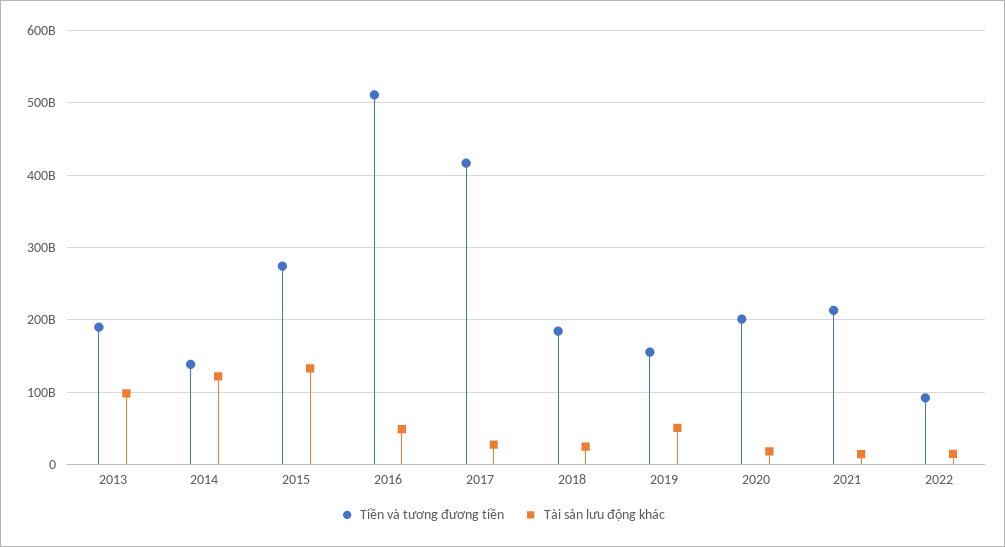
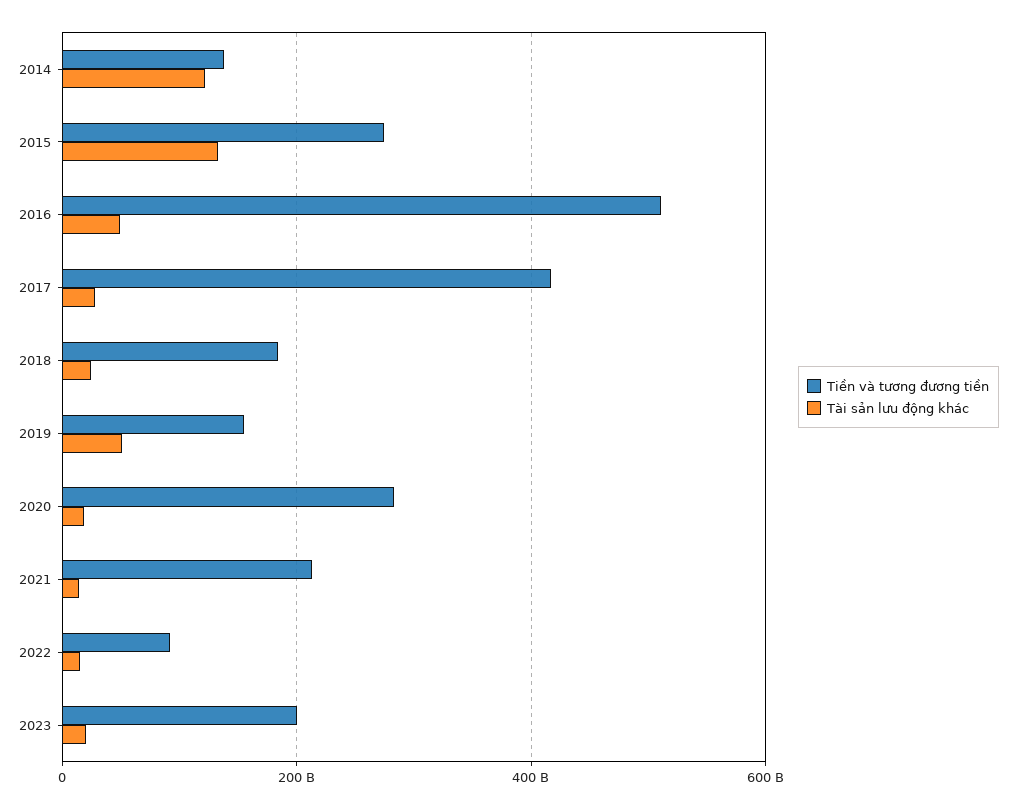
Tiền và tương đương tiền, 2013: 190000000000 -> none
Tài sản lưu động khác, 2013: 100000000000 -> none
Tiền và tương đương tiền, 2020: 200000000000 -> 280000000000
Tiền và tương đương tiền, 2023: none -> 200000000000
Tài sản lưu động khác, 2023: none -> 20000000000

